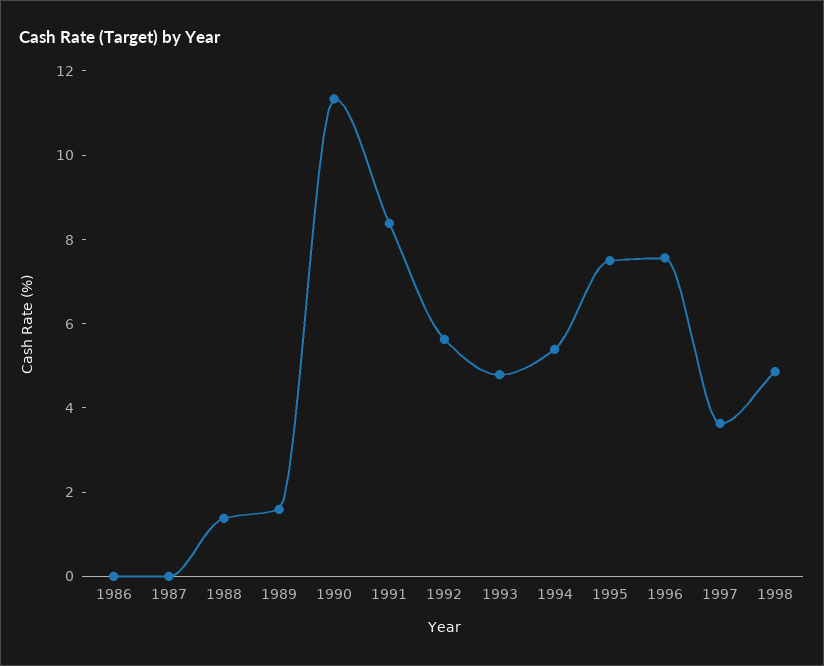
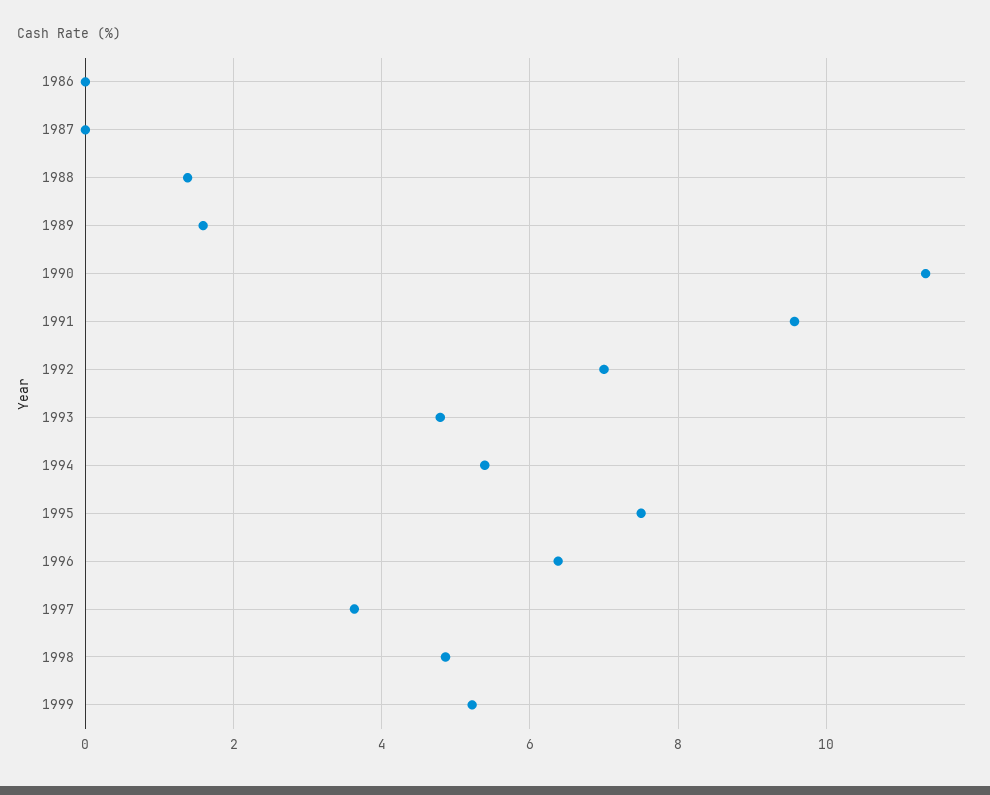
1991: 8.5 -> 9.6
1992: 5.5 -> 7
1996: 7.5 -> 6.4
1999: none -> 5.2

